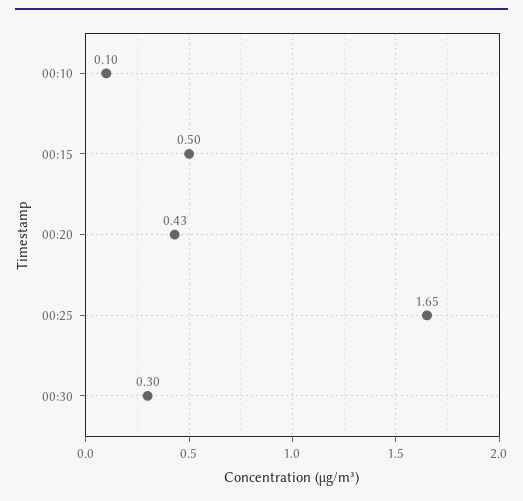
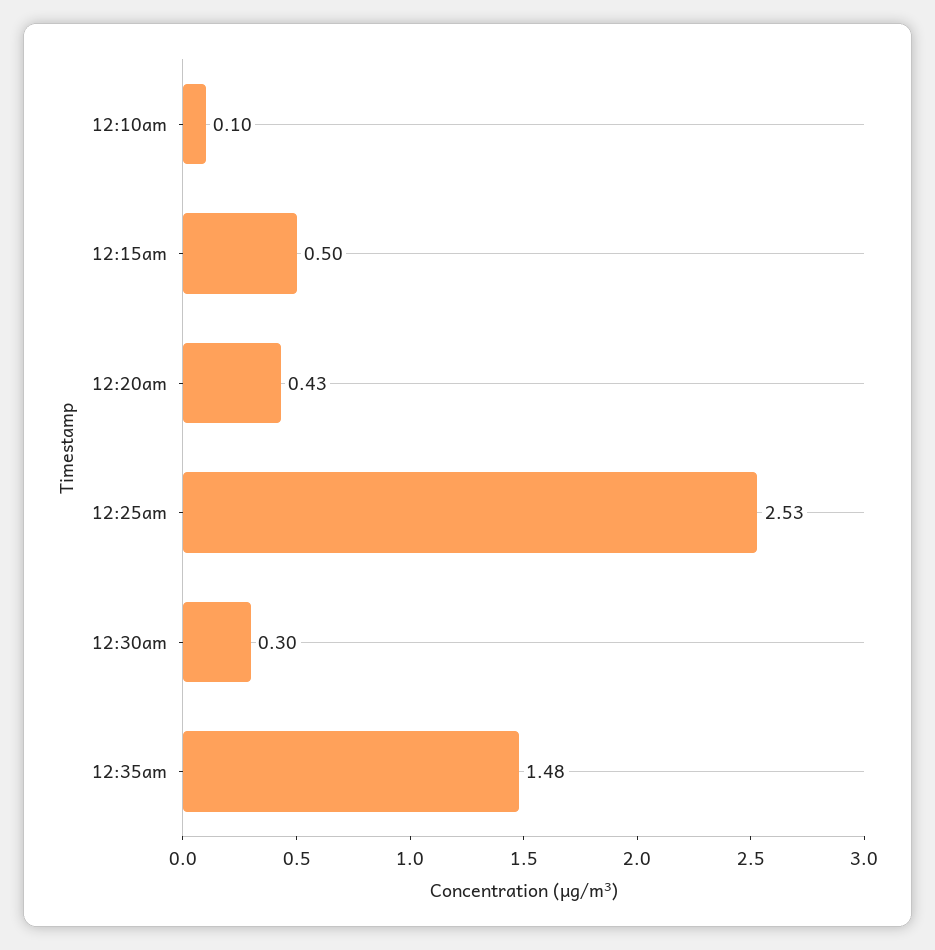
00:25: 1.65 -> 2.53
12:35am: none -> 1.48

